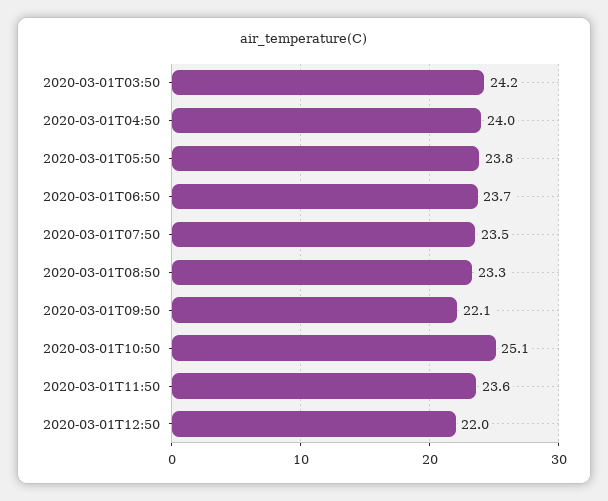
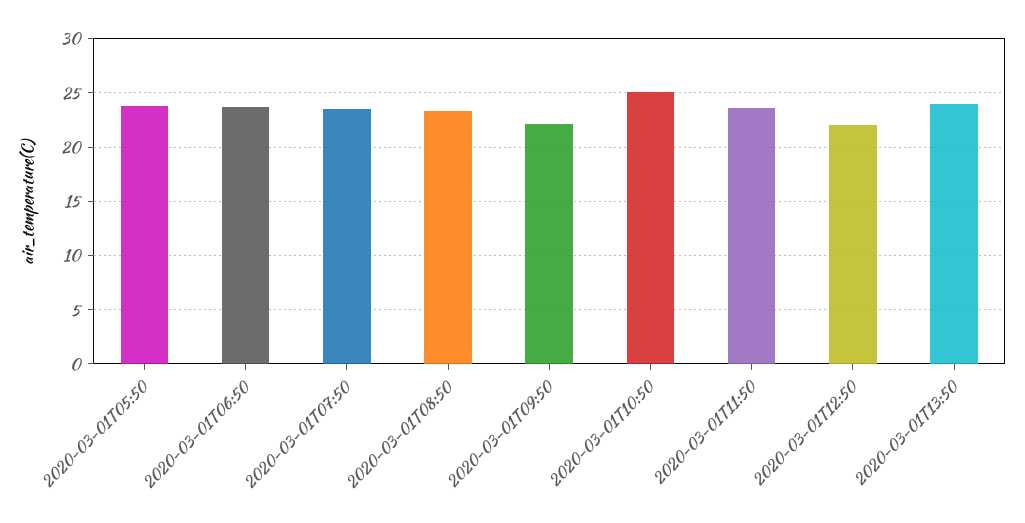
2020-03-01T03:50: 24.2 -> none
2020-03-01T04:50: 24 -> none
2020-03-01T13:50: none -> 24

